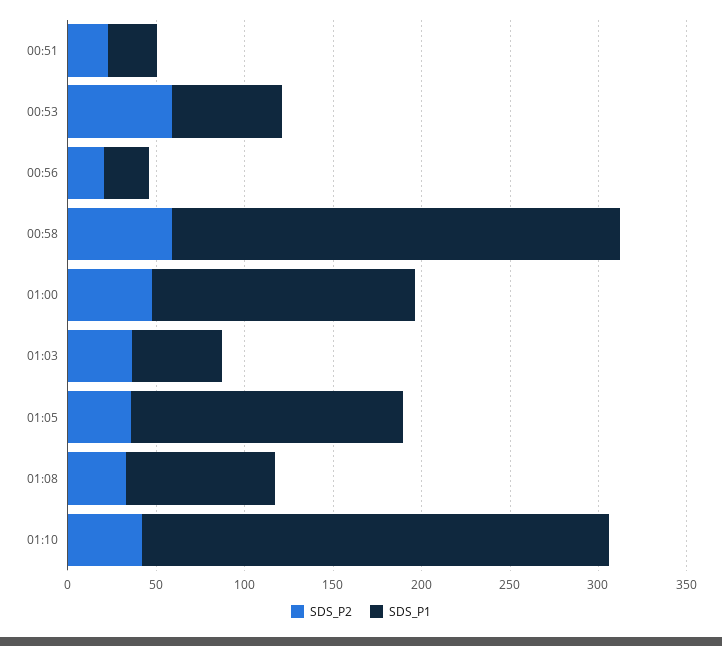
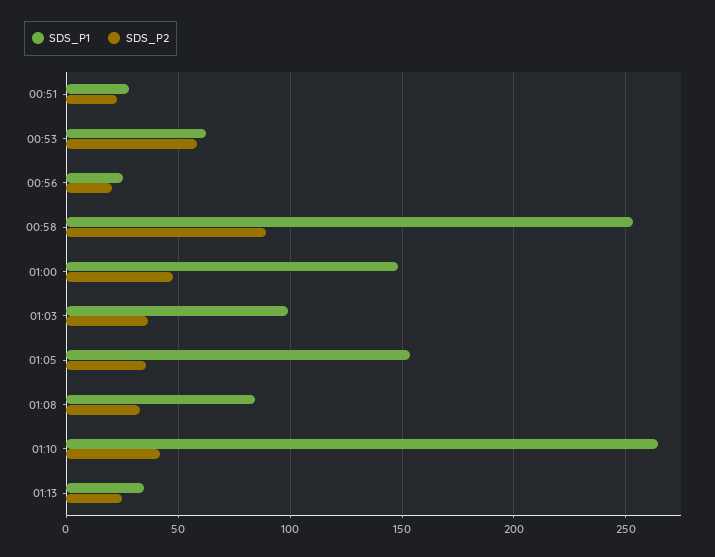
SDS_P2, 00:58: 60 -> 90
SDS_P1, 01:03: 50 -> 100
SDS_P1, 01:13: none -> 35
SDS_P2, 01:13: none -> 25

